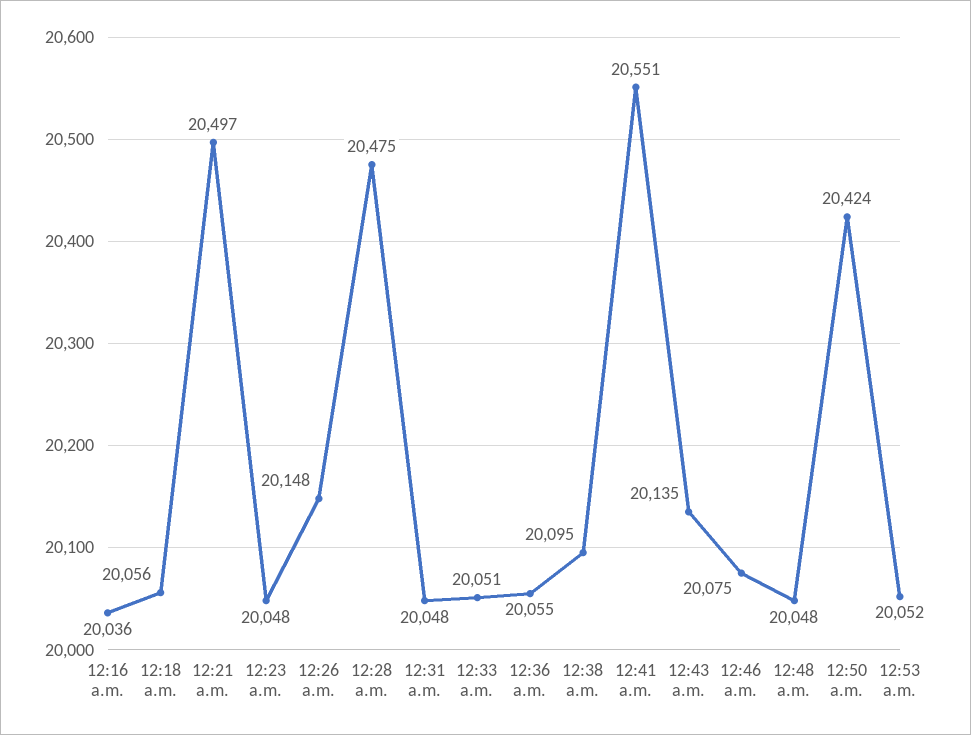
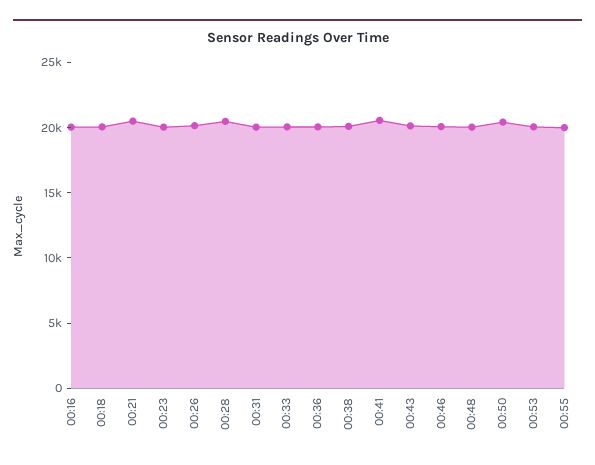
00:55: none -> 20000

